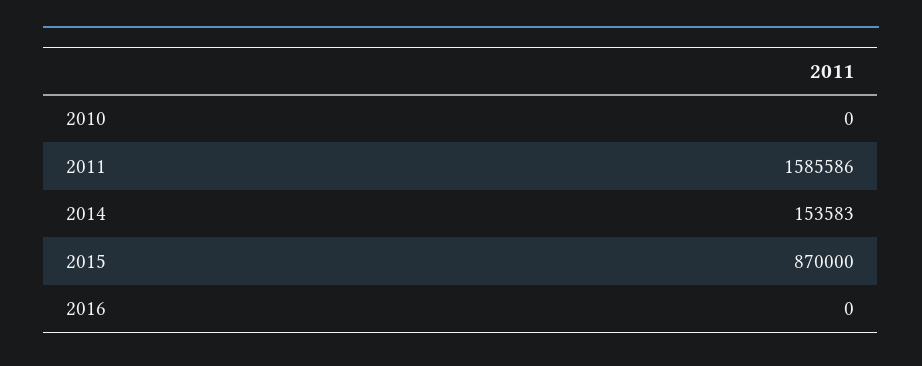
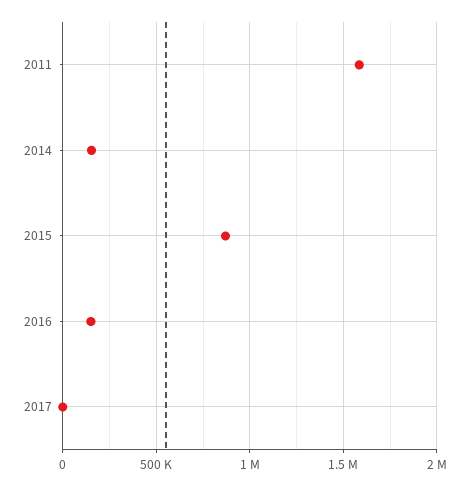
2010: 0 -> none
2016: 0 -> 150000
2017: none -> 0

